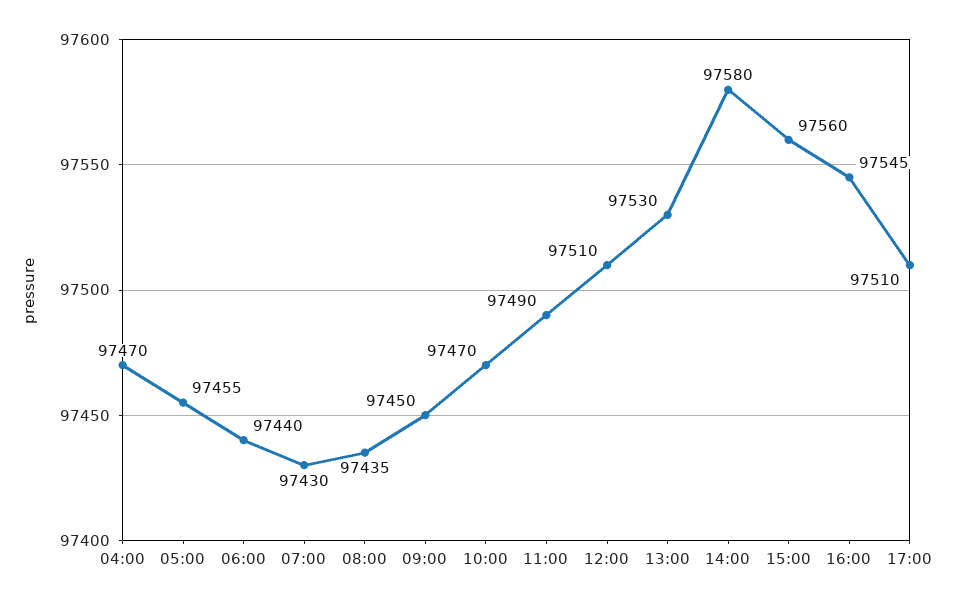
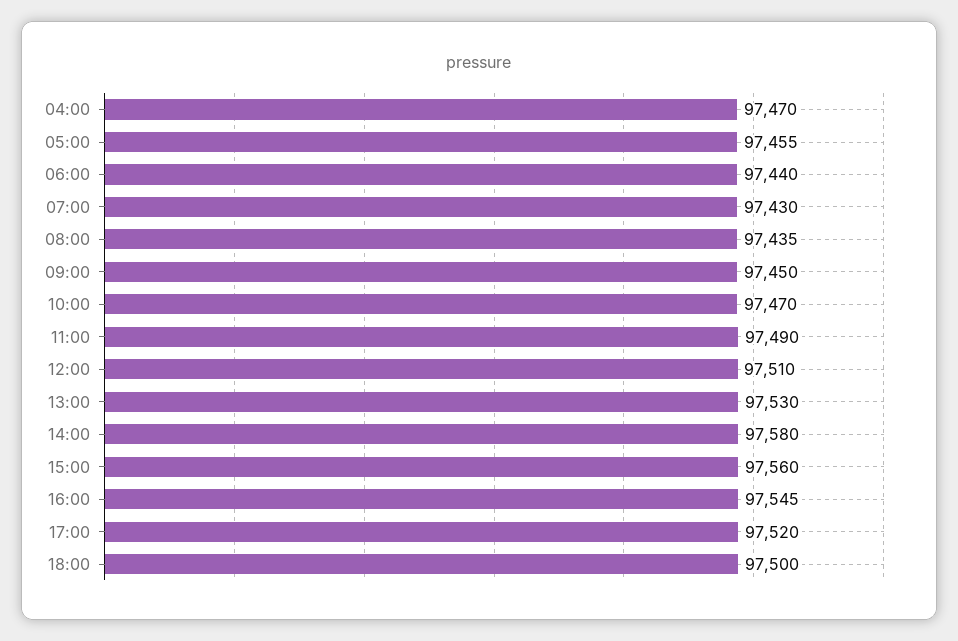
17:00: 97510 -> 97520
18:00: none -> 97500

